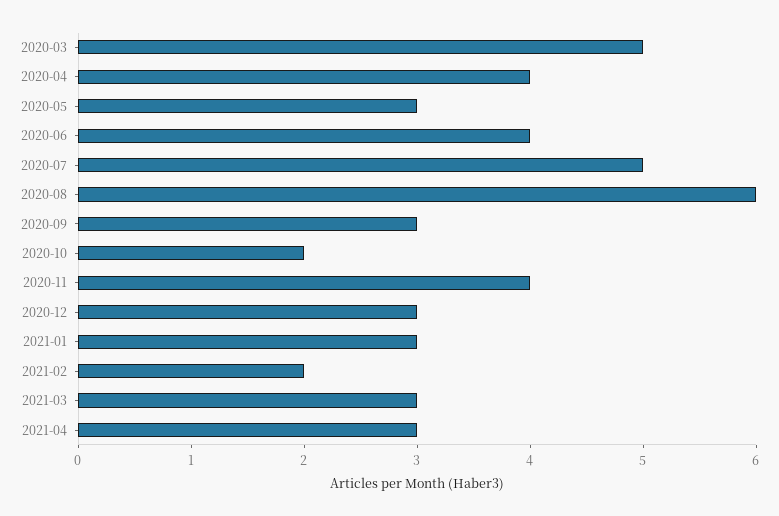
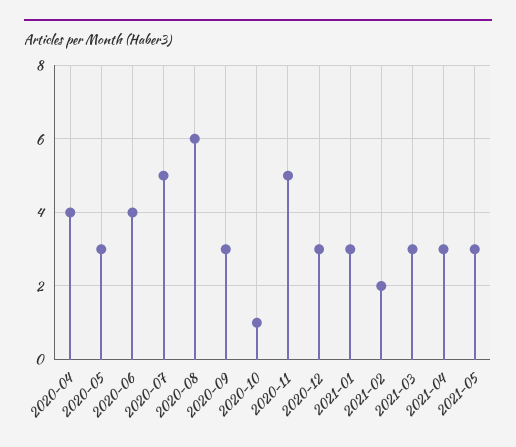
2020-03: 5 -> none
2020-10: 2 -> 1
2020-11: 4 -> 5
2021-05: none -> 3

